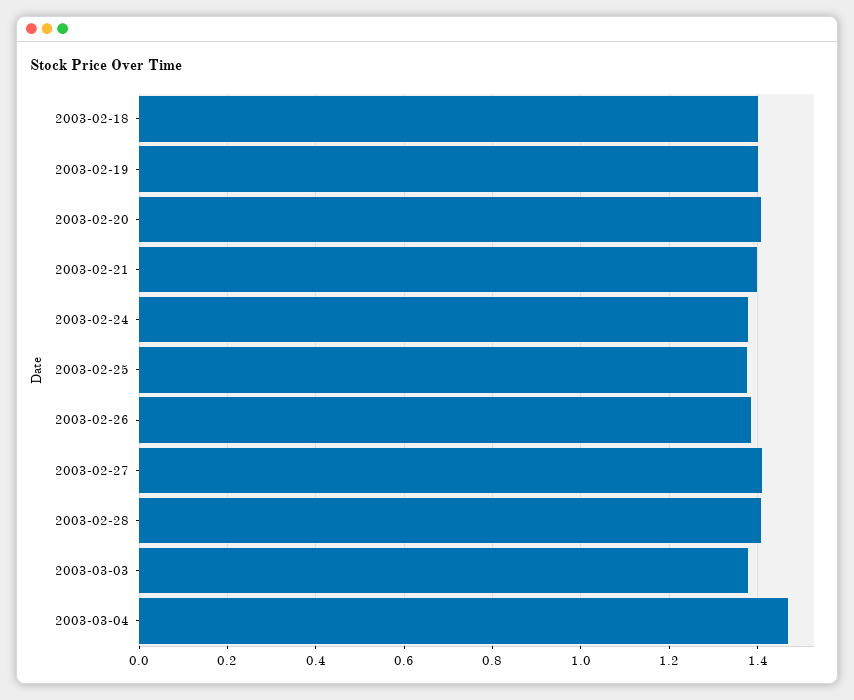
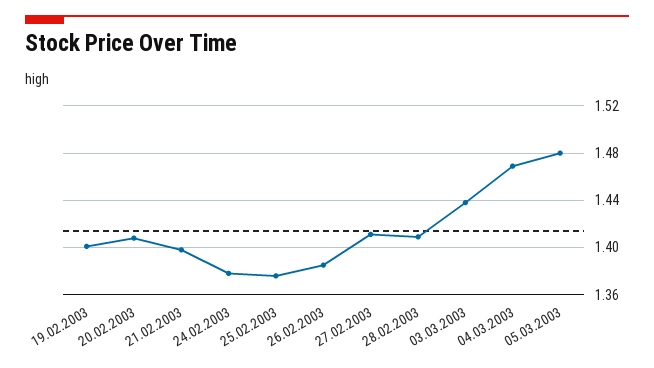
2003-02-18: 1.4 -> none
2003-03-03: 1.38 -> 1.44
05.03.2003: none -> 1.48

